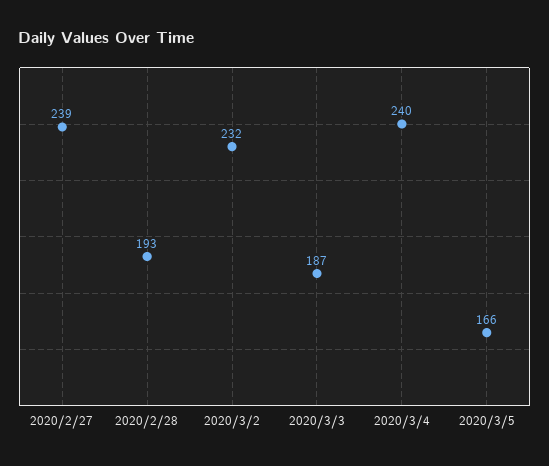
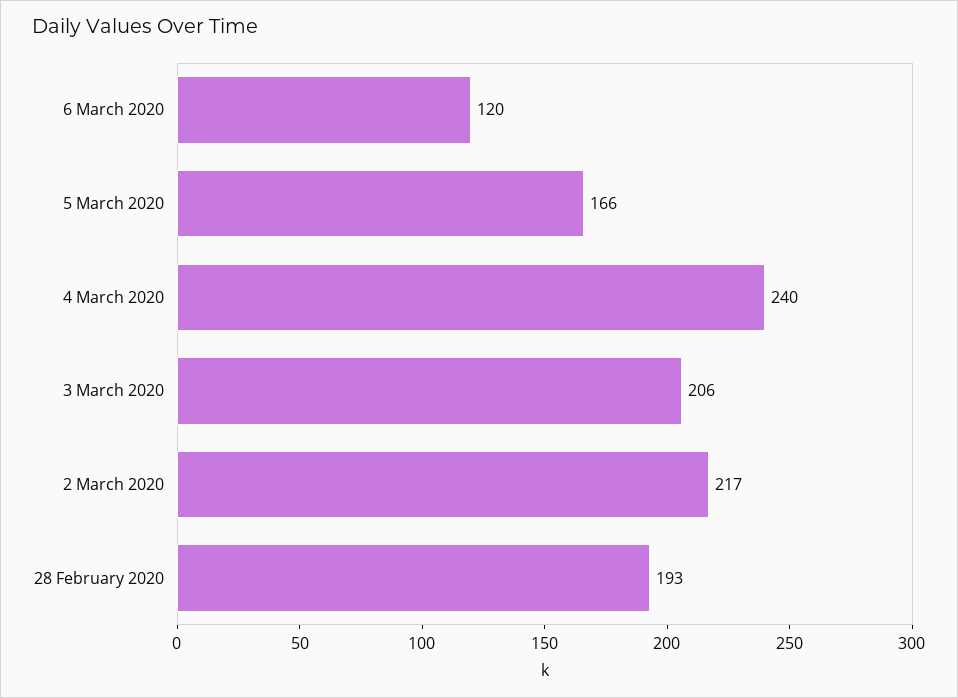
2020/2/27: 239 -> none
2020/3/2: 232 -> 217
2020/3/3: 187 -> 206
6 March 2020: none -> 120

